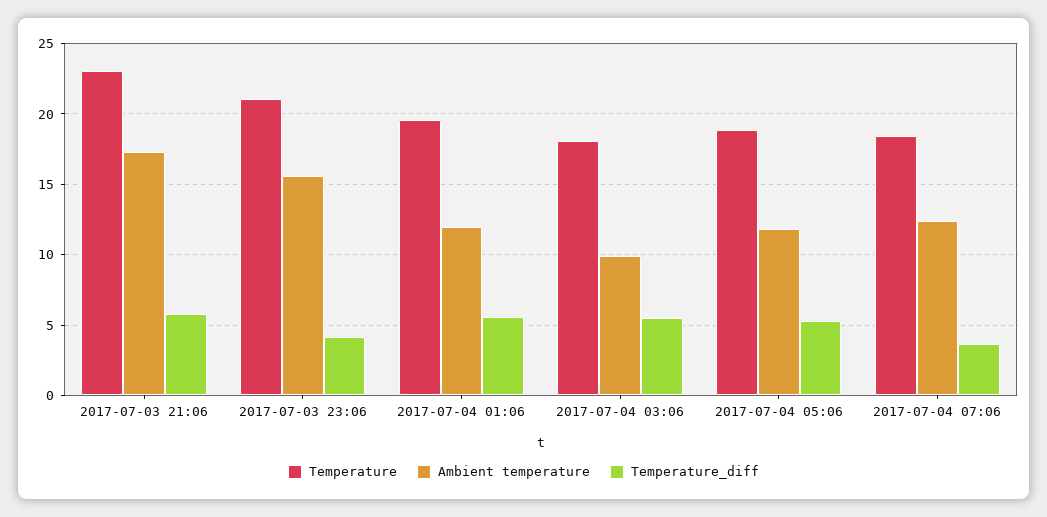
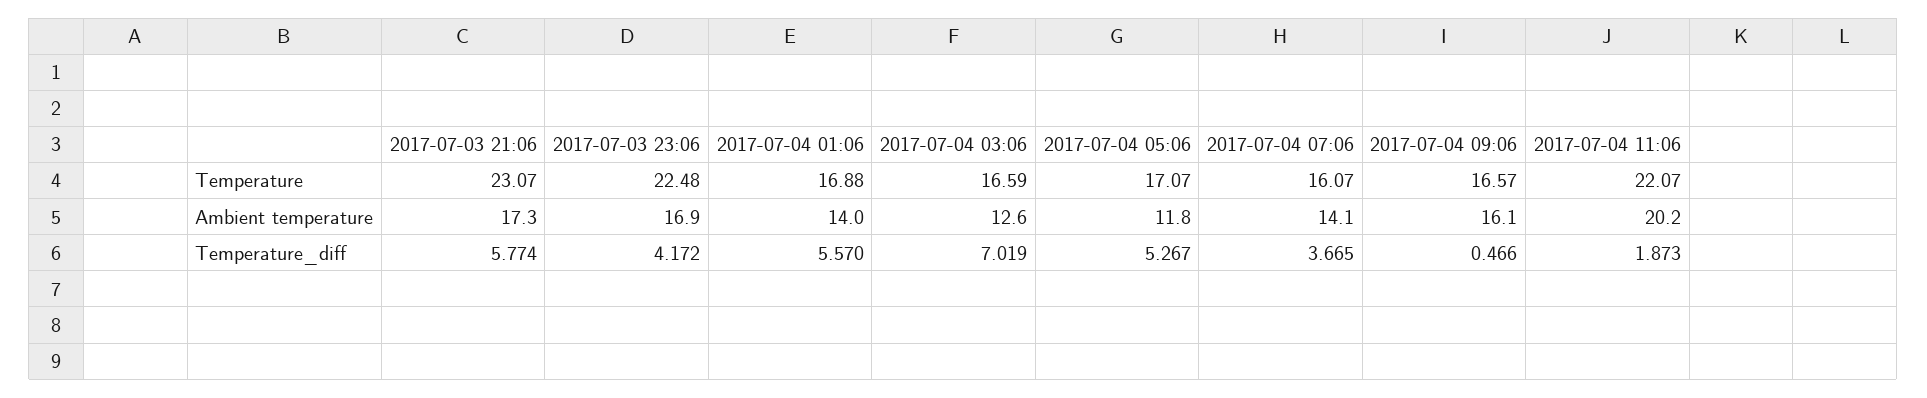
Temperature, 2017-07-03 23:06: 21 -> 22.48
Ambient temperature, 2017-07-03 23:06: 15.5 -> 16.9
Temperature, 2017-07-04 01:06: 19.5 -> 16.88
Ambient temperature, 2017-07-04 01:06: 12 -> 14
Temperature, 2017-07-04 03:06: 18 -> 16.59
Ambient temperature, 2017-07-04 03:06: 10 -> 12.6
Temperature_diff, 2017-07-04 03:06: 5.5 -> 7.019
Temperature, 2017-07-04 05:06: 19 -> 17.07
Temperature, 2017-07-04 07:06: 18.5 -> 16.07
Ambient temperature, 2017-07-04 07:06: 12.5 -> 14.1
Temperature, 2017-07-04 09:06: none -> 16.57
Temperature, 2017-07-04 11:06: none -> 22.07
Ambient temperature, 2017-07-04 09:06: none -> 16.1
Ambient temperature, 2017-07-04 11:06: none -> 20.2
Temperature_diff, 2017-07-04 09:06: none -> 0.466
Temperature_diff, 2017-07-04 11:06: none -> 1.873

